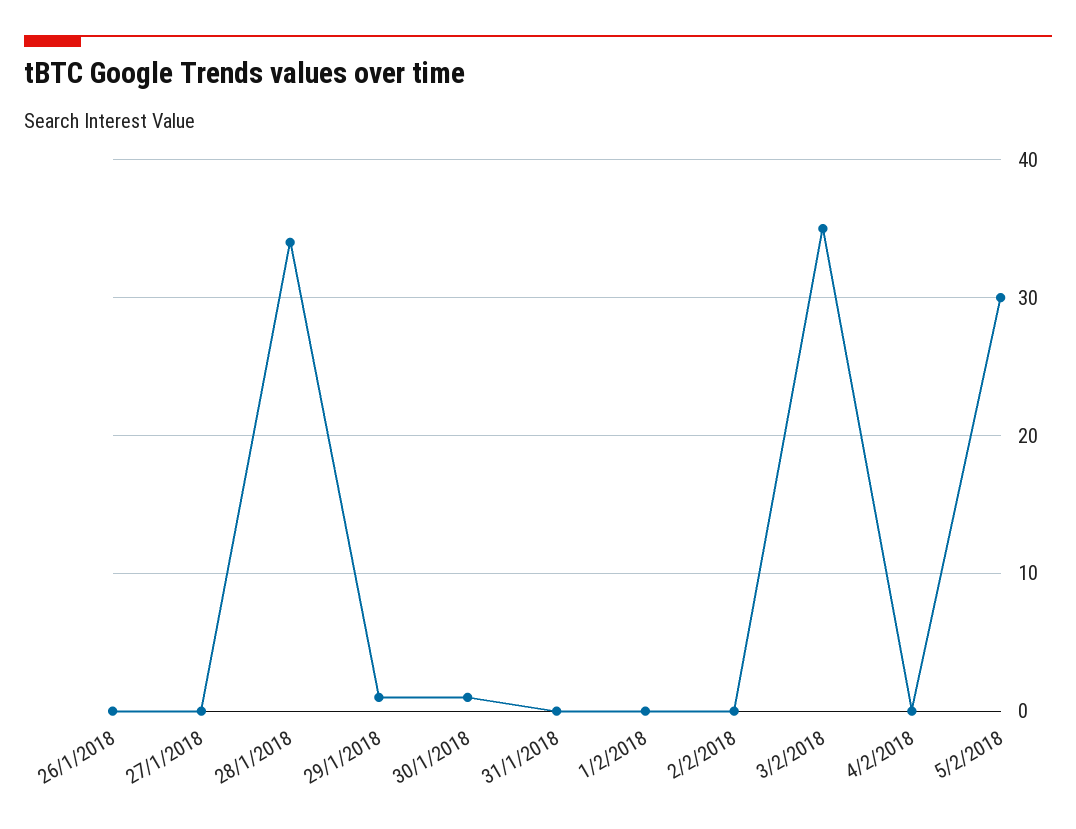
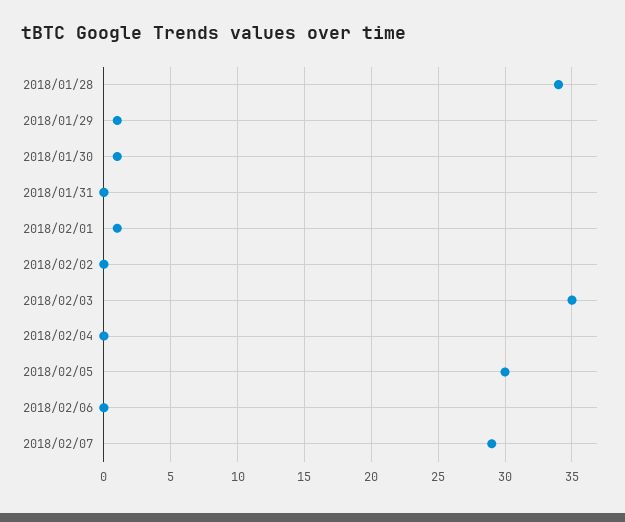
26/1/2018: 0 -> none
27/1/2018: 0 -> none
1/2/2018: 0 -> 1
2018/02/06: none -> 0
2018/02/07: none -> 29

